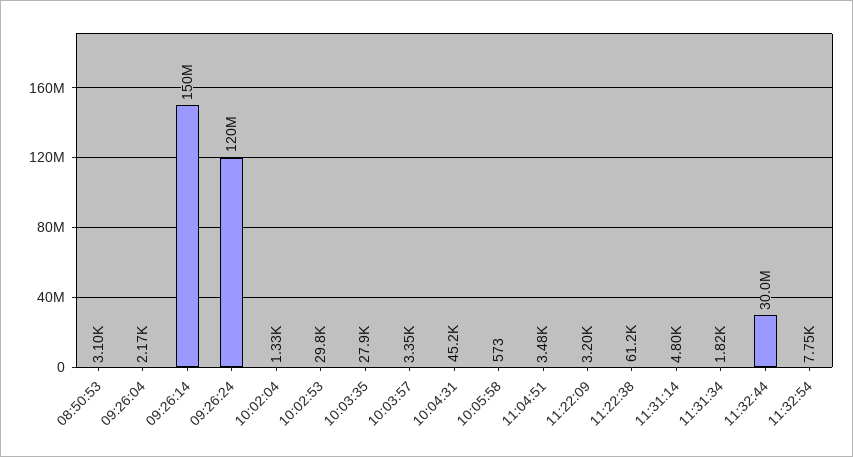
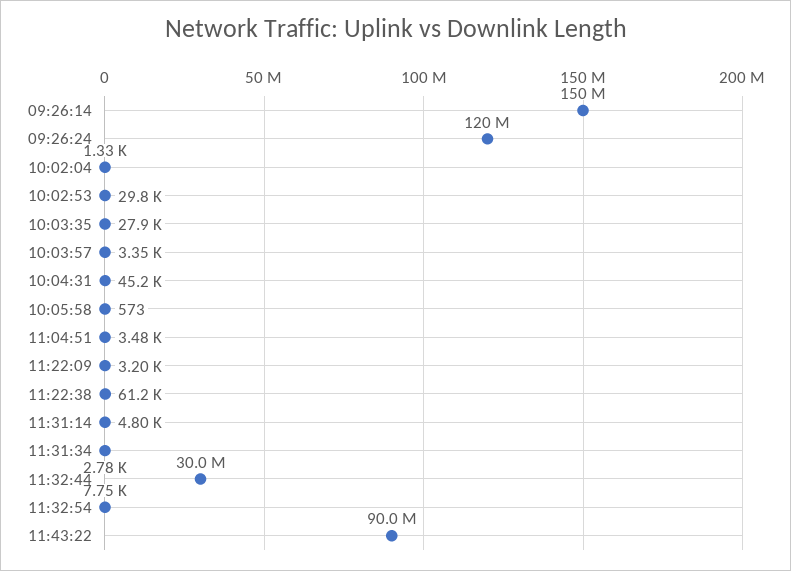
08:50:53: 3100 -> none
09:26:04: 2170 -> none
11:31:34: 1820 -> 2780
11:43:22: none -> 90000000

